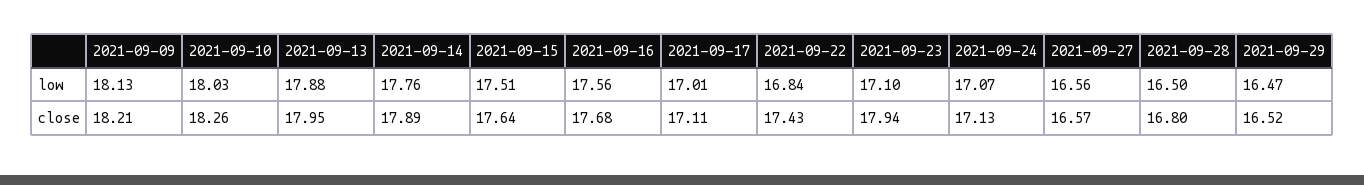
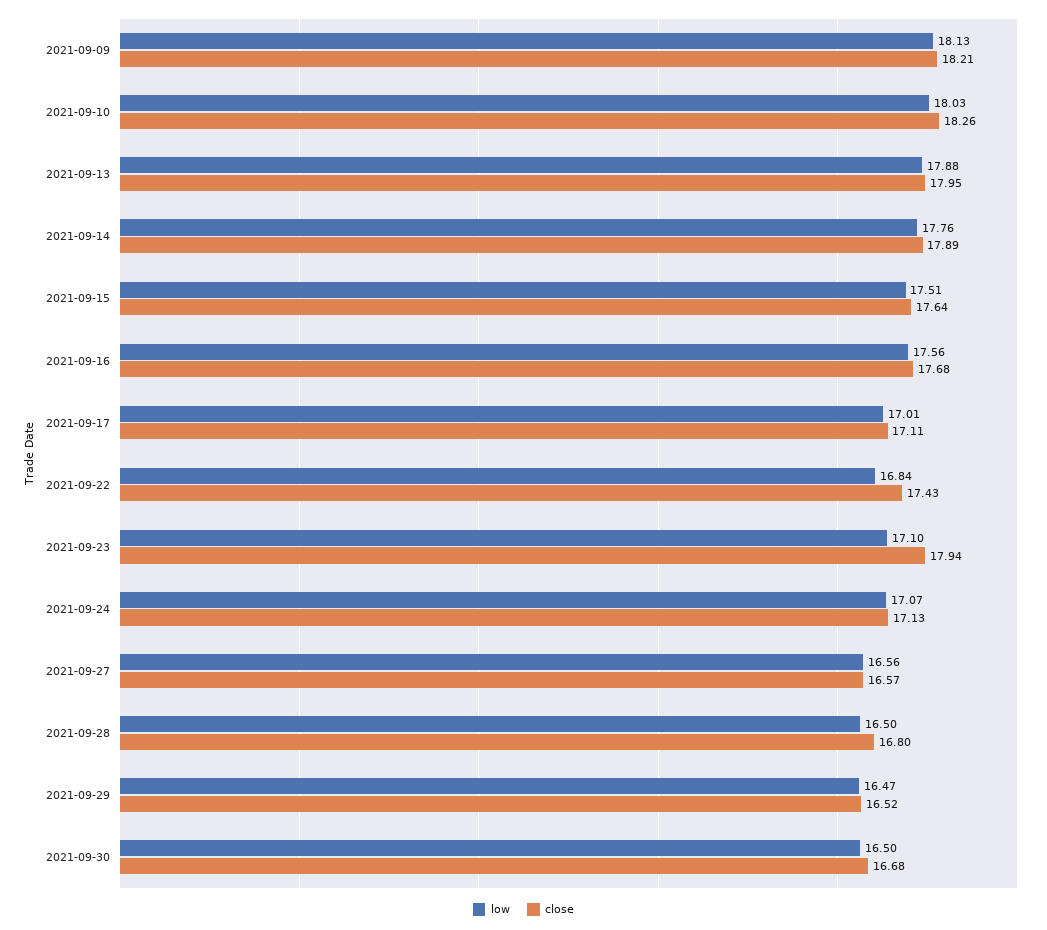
low, 2021-09-30: none -> 16.5
close, 2021-09-30: none -> 16.68

